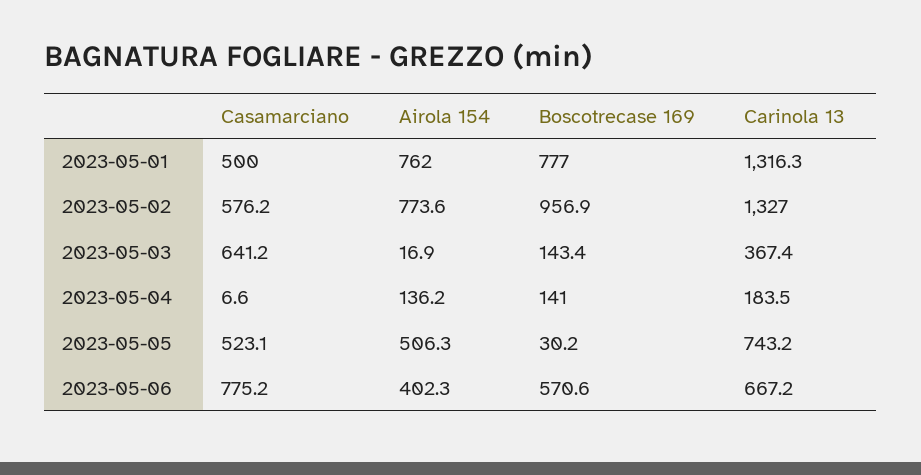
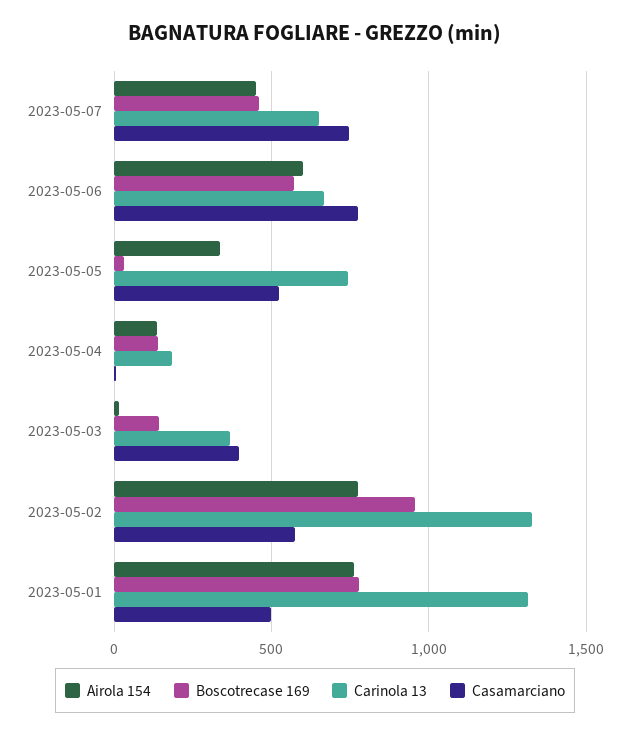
Casamarciano, 2023-05-03: 641.2 -> 400
Airola 154, 2023-05-05: 506.3 -> 350
Airola 154, 2023-05-06: 402.3 -> 600
Airola 154, 2023-05-07: none -> 450
Boscotrecase 169, 2023-05-07: none -> 450
Carinola 13, 2023-05-07: none -> 650
Casamarciano, 2023-05-07: none -> 750

